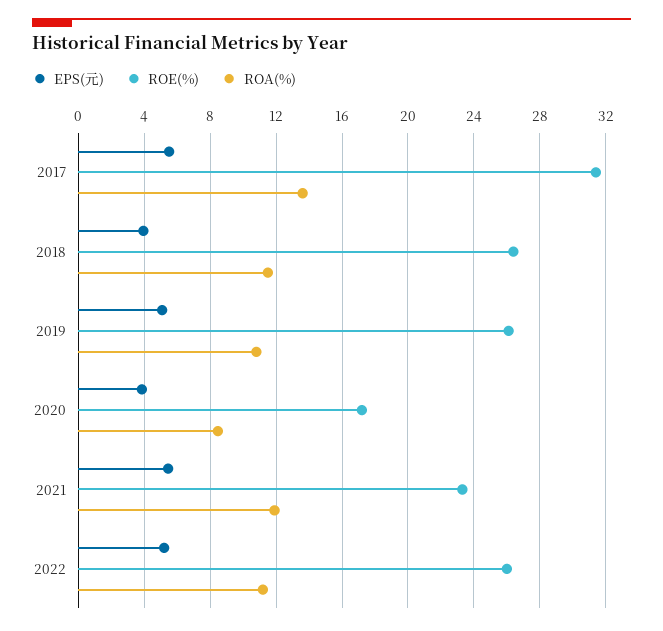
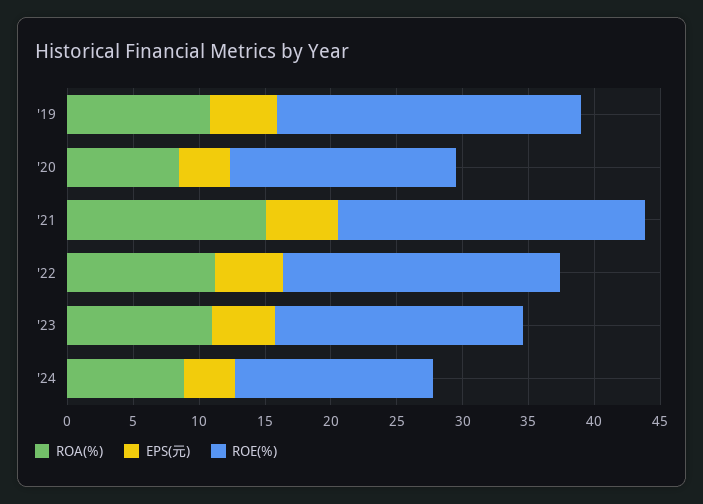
EPS(元), 2017: 5.5 -> none
ROE(%), 2017: 31.5 -> none
ROA(%), 2017: 13.5 -> none
EPS(元), 2018: 4 -> none
ROE(%), 2018: 26.5 -> none
ROA(%), 2018: 11.5 -> none
ROE(%), 2019: 26 -> 23
ROA(%), 2021: 12 -> 15
ROE(%), 2022: 26 -> 21
ROA(%), '23: none -> 11
EPS(元), '23: none -> 5
ROE(%), '23: none -> 19
ROA(%), '24: none -> 9
EPS(元), '24: none -> 4
ROE(%), '24: none -> 15

